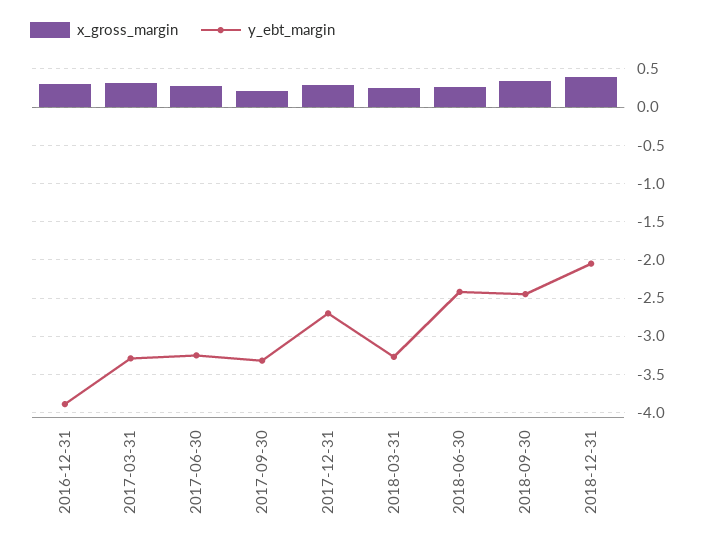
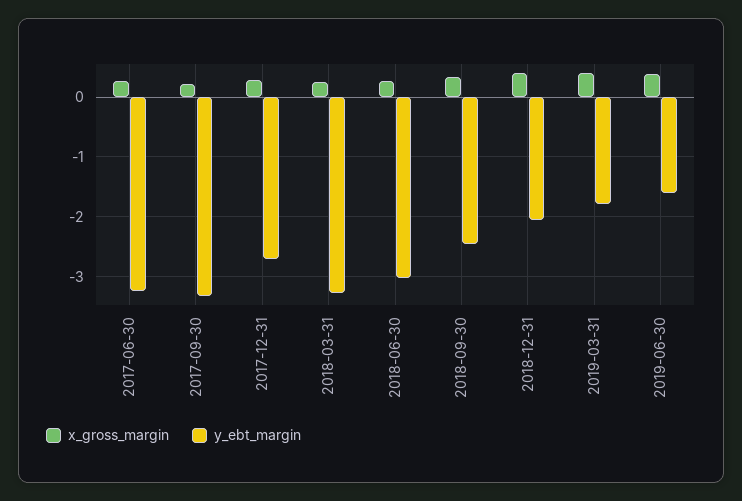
x_gross_margin, 2016-12-31: 0.3 -> none
y_ebt_margin, 2016-12-31: -3.9 -> none
x_gross_margin, 2017-03-31: 0.3 -> none
y_ebt_margin, 2017-03-31: -3.3 -> none
y_ebt_margin, 2018-06-30: -2.4 -> -3
x_gross_margin, 2019-03-31: none -> 0.4
y_ebt_margin, 2019-03-31: none -> -1.8
x_gross_margin, 2019-06-30: none -> 0.4
y_ebt_margin, 2019-06-30: none -> -1.6

